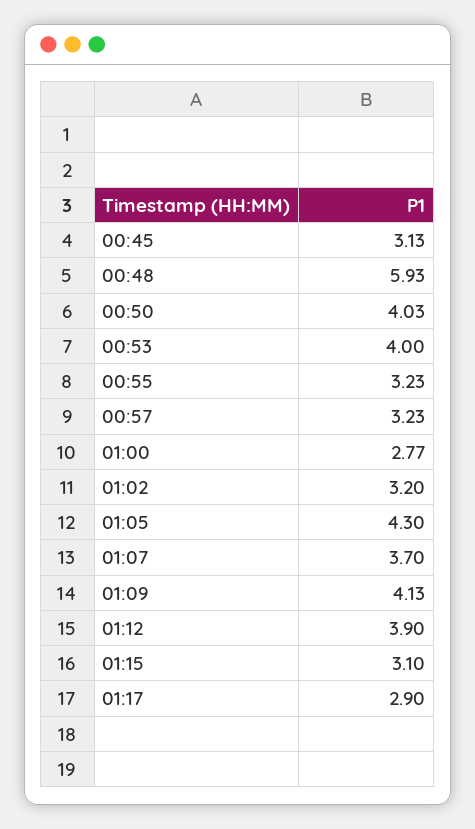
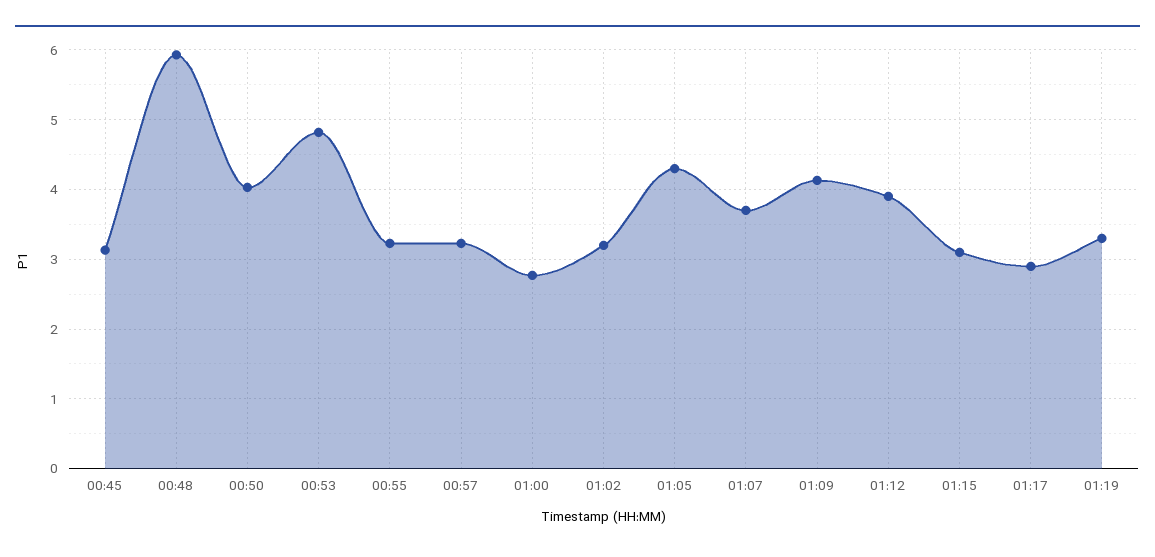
00:53: 4 -> 4.8
01:19: none -> 3.3

